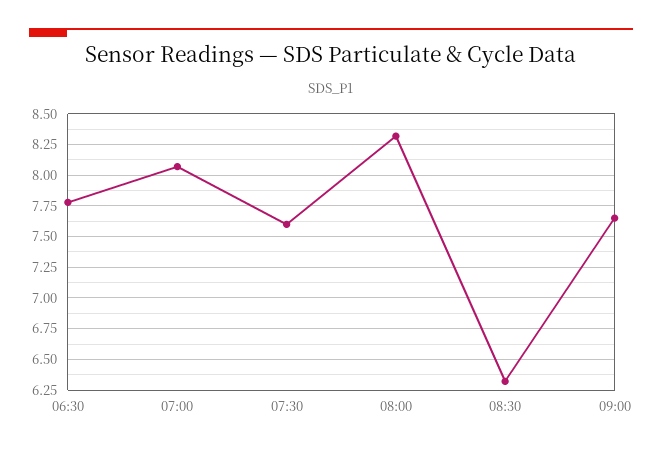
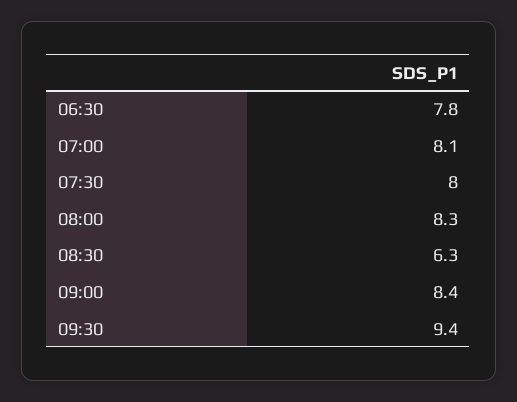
07:30: 7.6 -> 8
09:00: 7.65 -> 8.4
09:30: none -> 9.4

